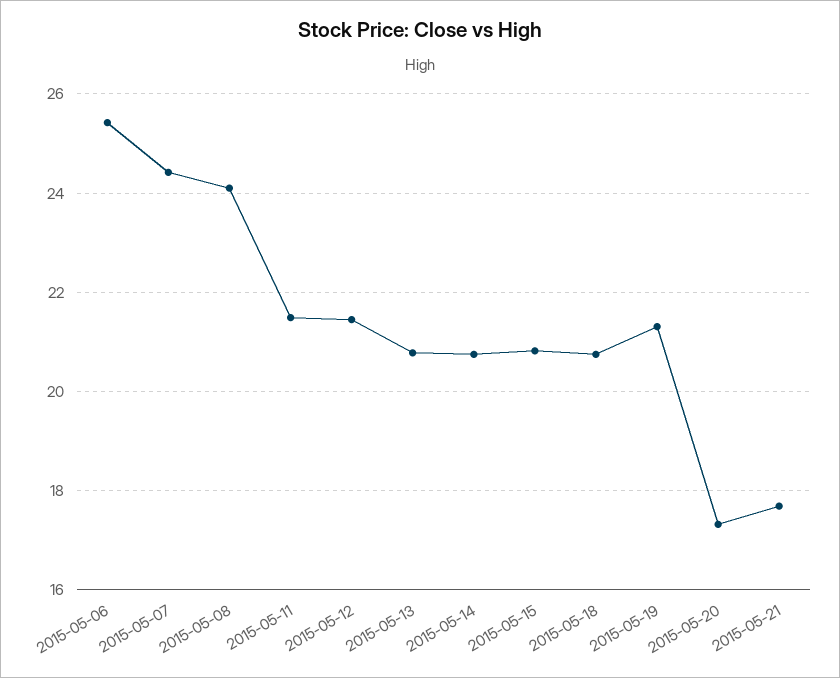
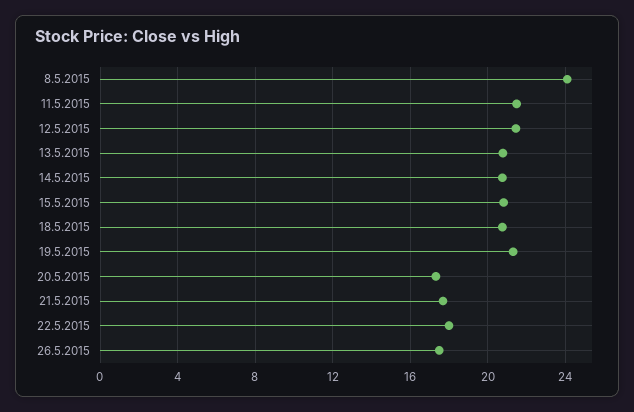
2015-05-06: 25.4 -> none
2015-05-07: 24.4 -> none
22.5.2015: none -> 18
26.5.2015: none -> 17.5

